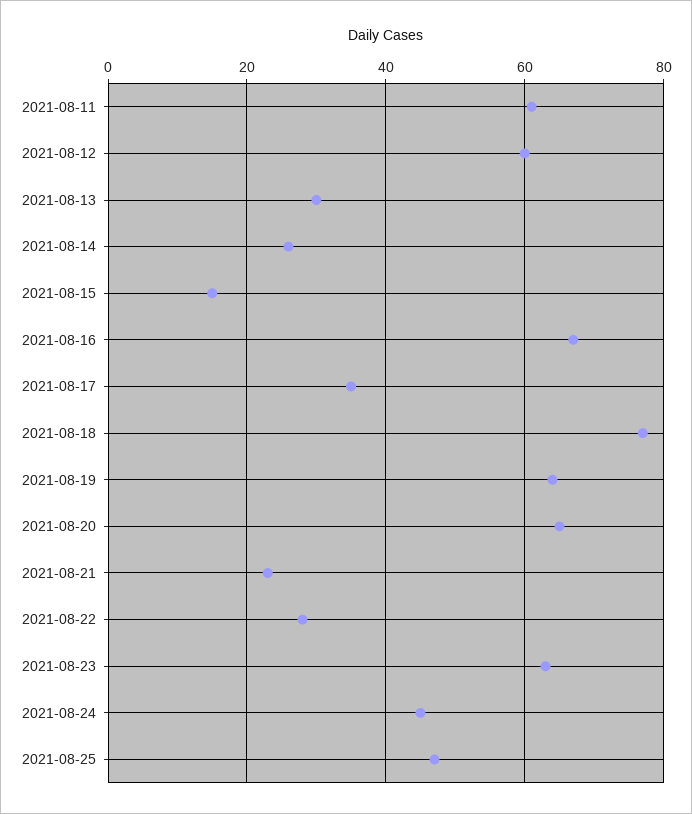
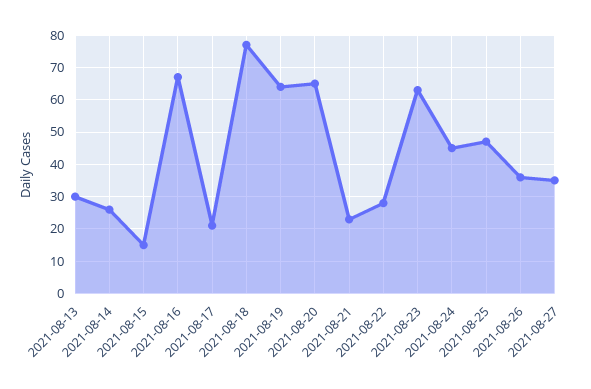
2021-08-11: 60 -> none
2021-08-12: 60 -> none
2021-08-17: 35 -> 20
2021-08-26: none -> 35
2021-08-27: none -> 35

